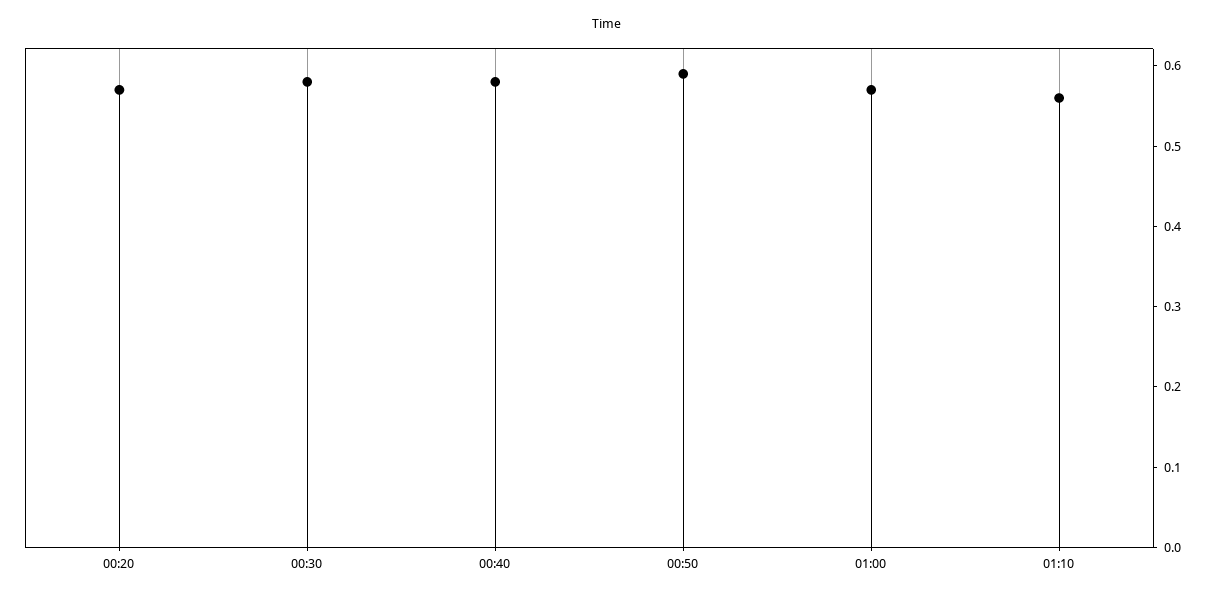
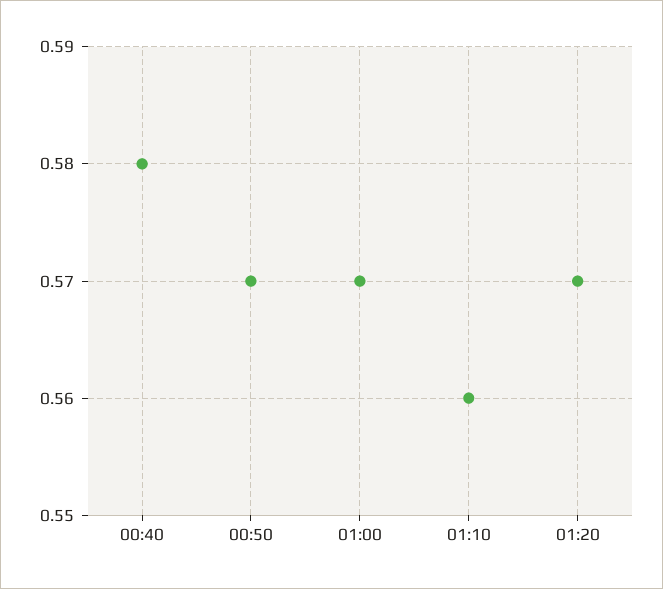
00:20: 0.57 -> none
00:30: 0.58 -> none
00:50: 0.59 -> 0.57
01:20: none -> 0.57

